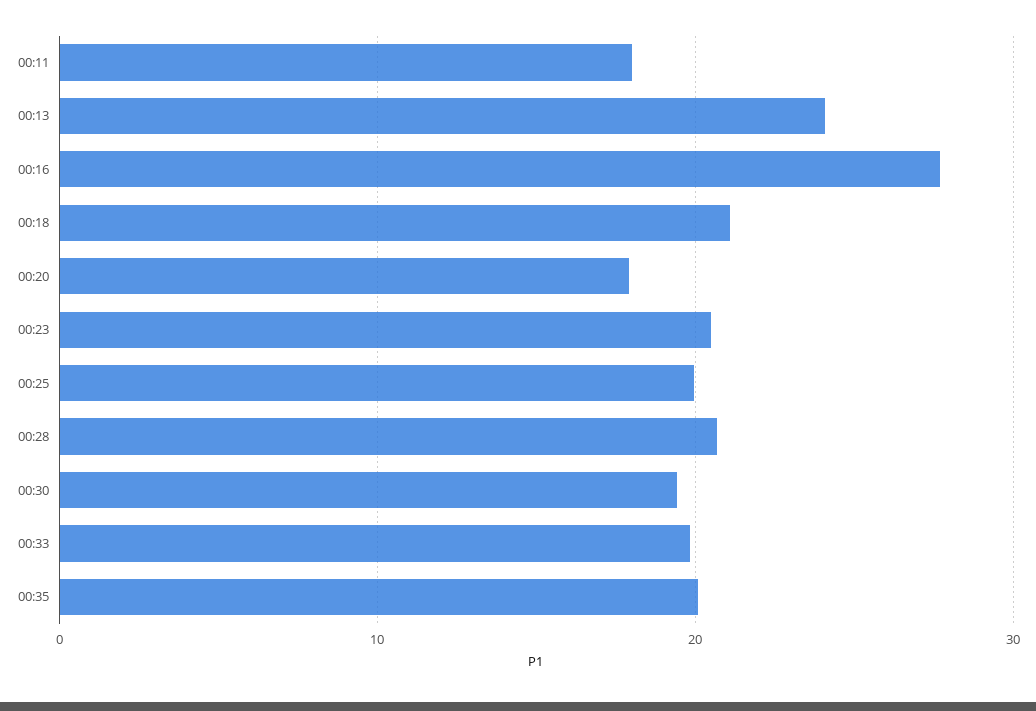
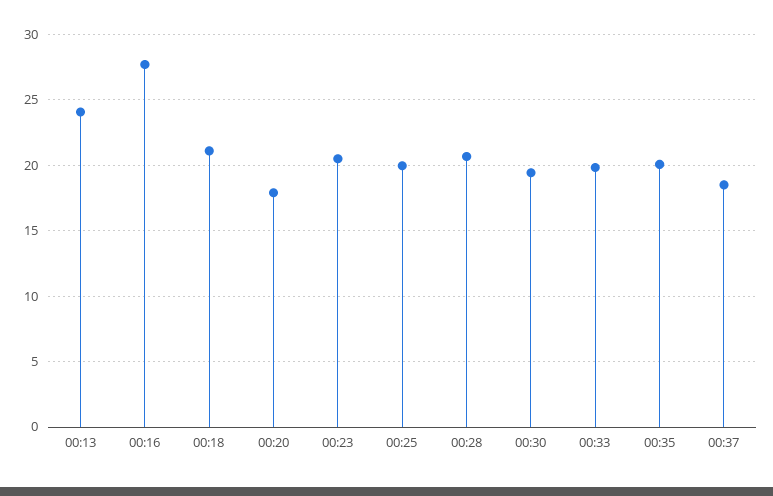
00:11: 18 -> none
00:37: none -> 18.5

